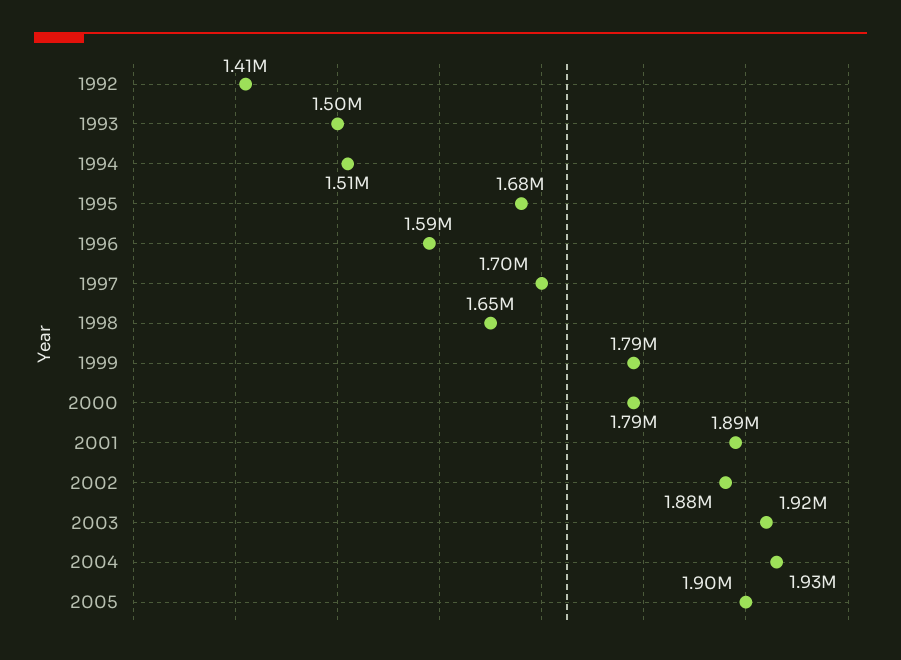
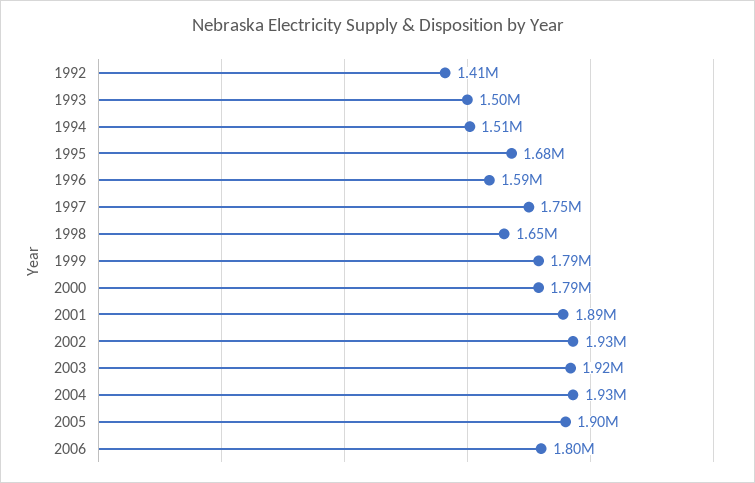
1997: 1700000 -> 1750000
2002: 1880000 -> 1930000
2006: none -> 1800000

